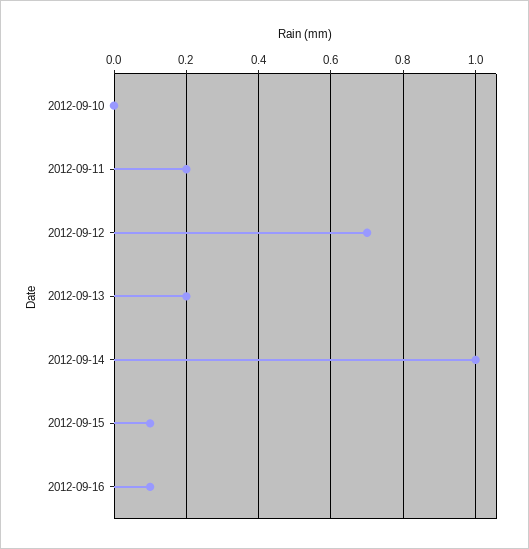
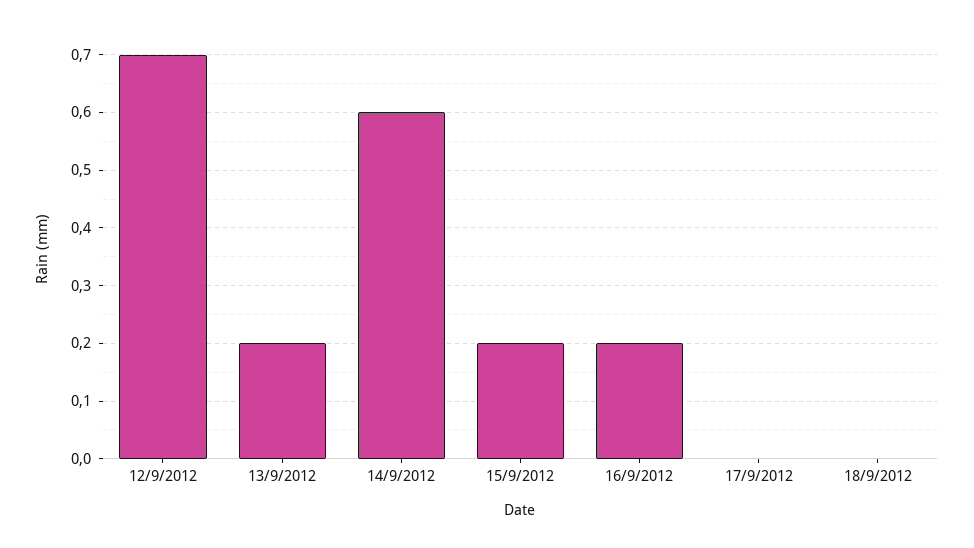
2012-09-10: 0 -> none
2012-09-11: 0.2 -> none
2012-09-14: 1 -> 0.6
2012-09-15: 0.1 -> 0.2
2012-09-16: 0.1 -> 0.2
17/9/2012: none -> 0
18/9/2012: none -> 0

